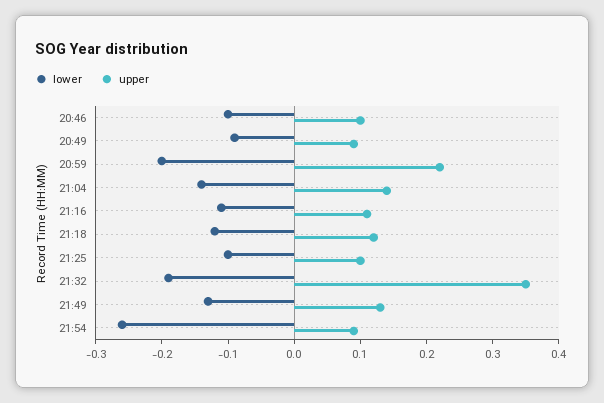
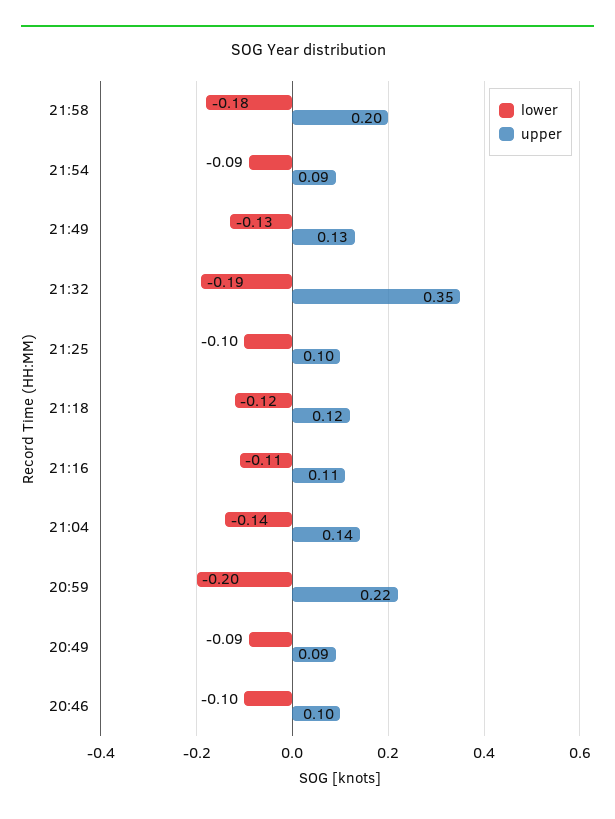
lower, 21:54: -0.25 -> -0.09
lower, 21:58: none -> -0.18
upper, 21:58: none -> 0.2

